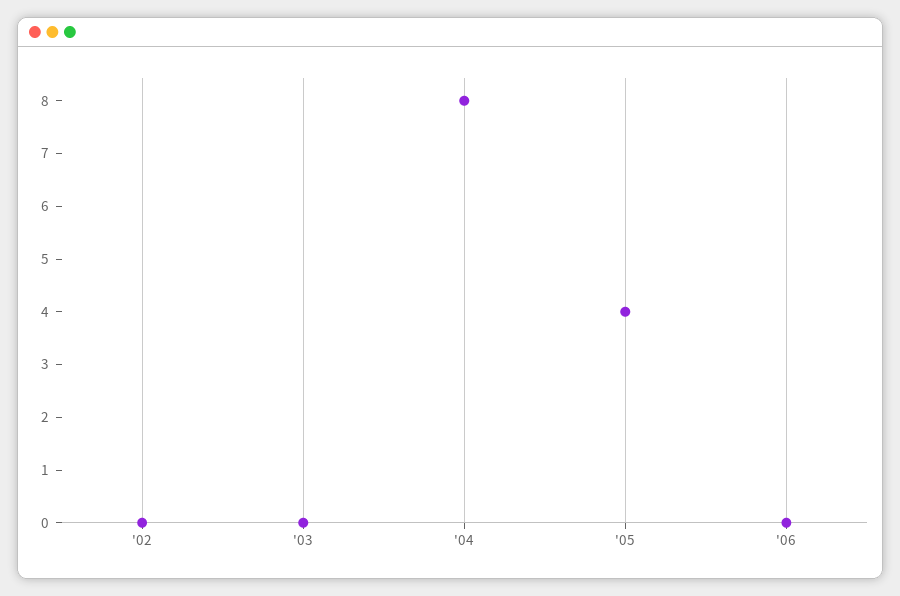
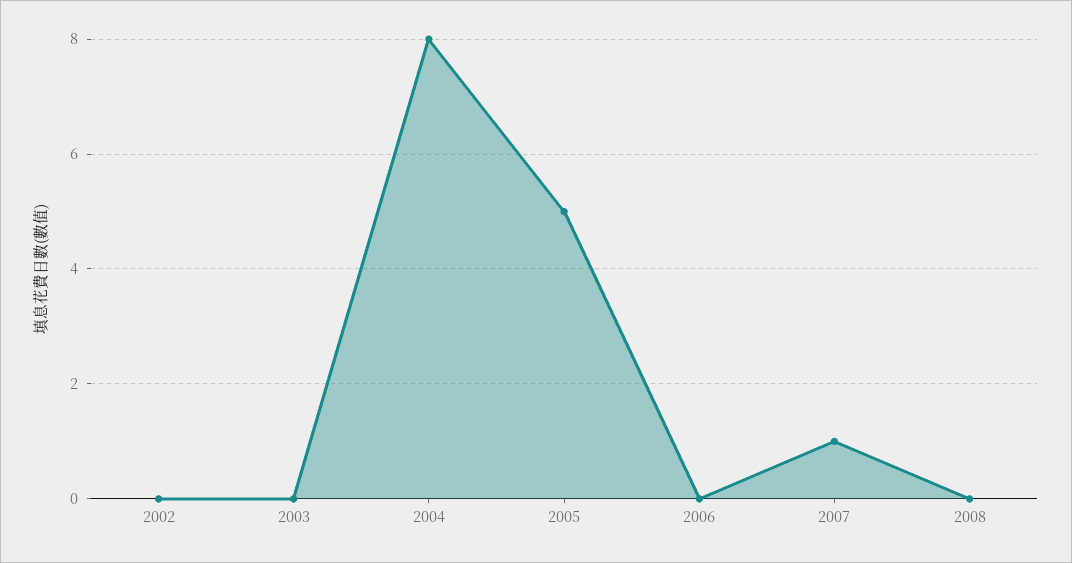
'05: 4 -> 5
2007: none -> 1
2008: none -> 0

